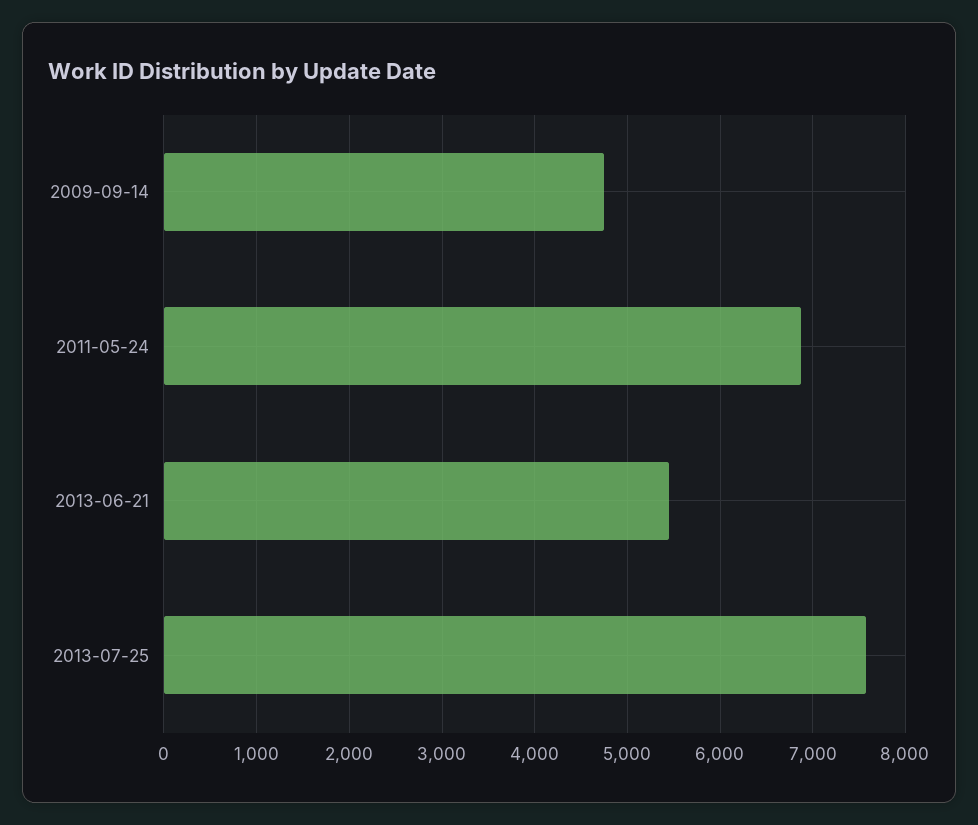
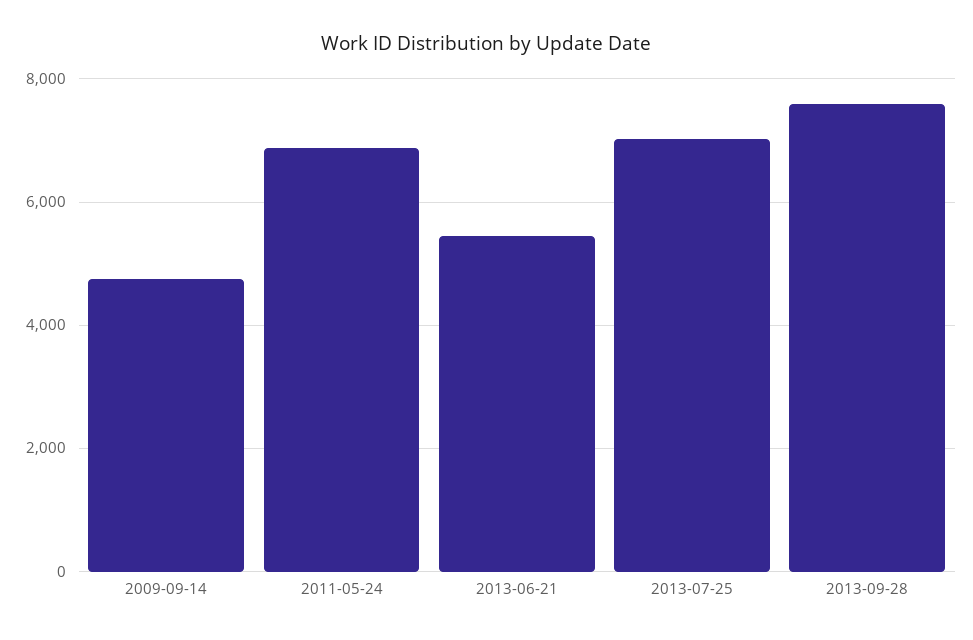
2013-07-25: 7600 -> 7000
2013-09-28: none -> 7600

